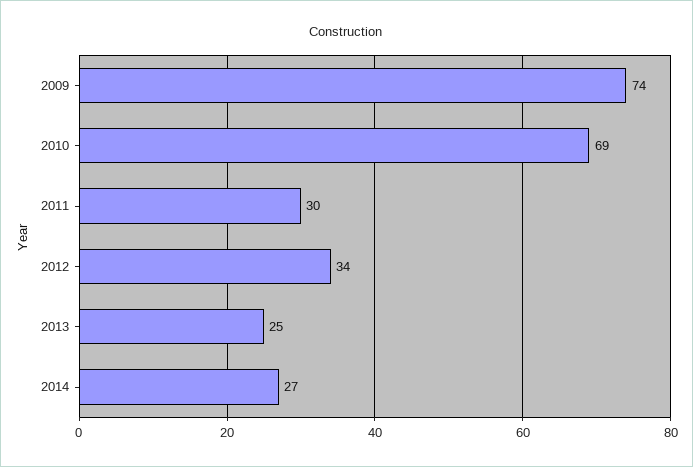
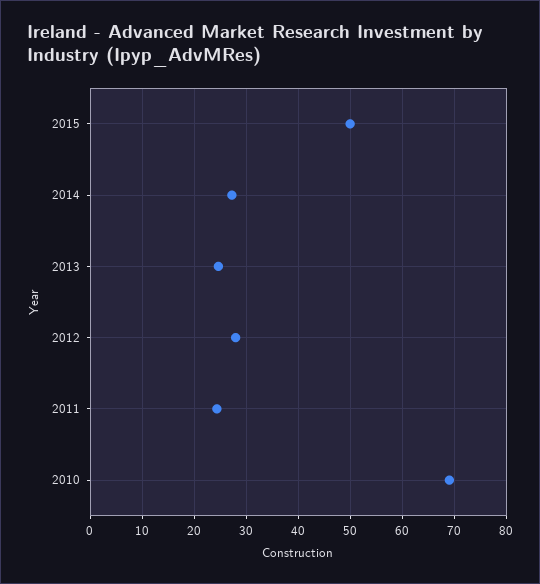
2009: 74 -> none
2011: 30 -> 24
2012: 34 -> 28
2015: none -> 50

